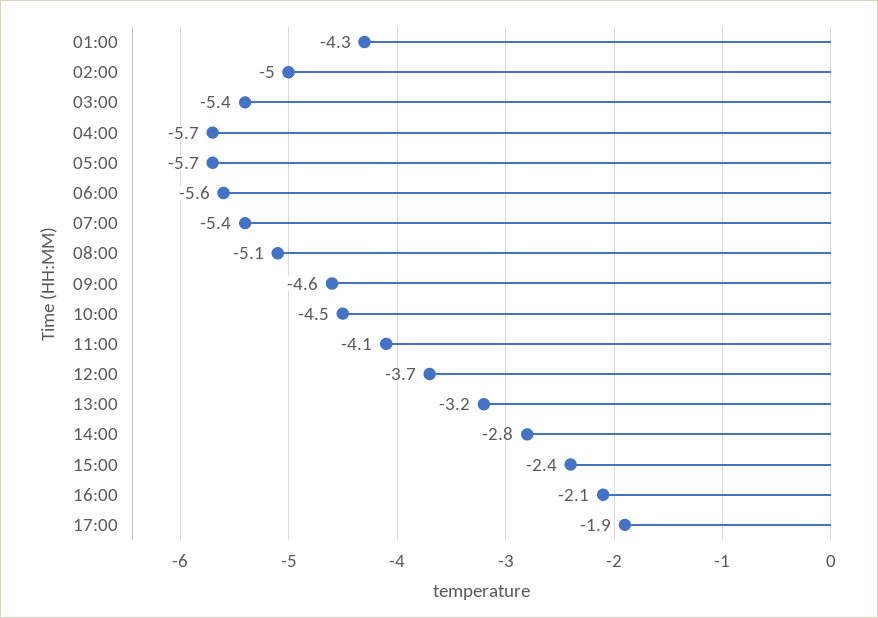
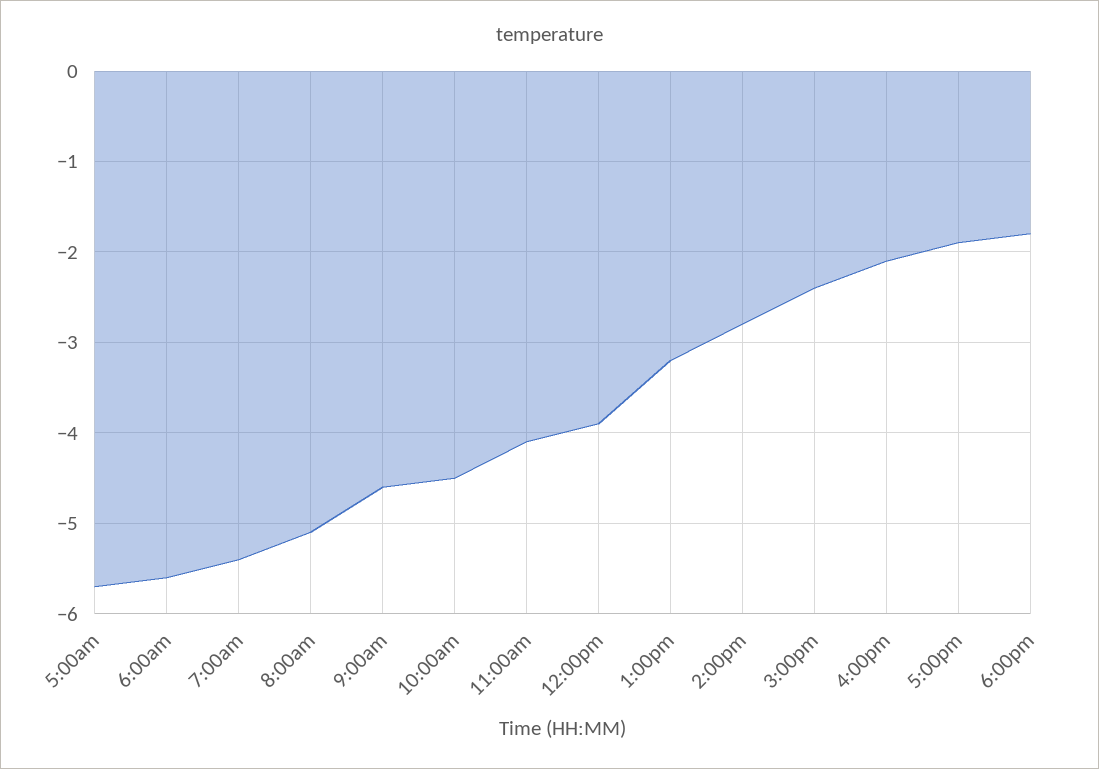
01:00: -4.3 -> none
02:00: -5 -> none
03:00: -5.4 -> none
04:00: -5.7 -> none
12:00: -3.7 -> -3.9
6:00pm: none -> -1.8

